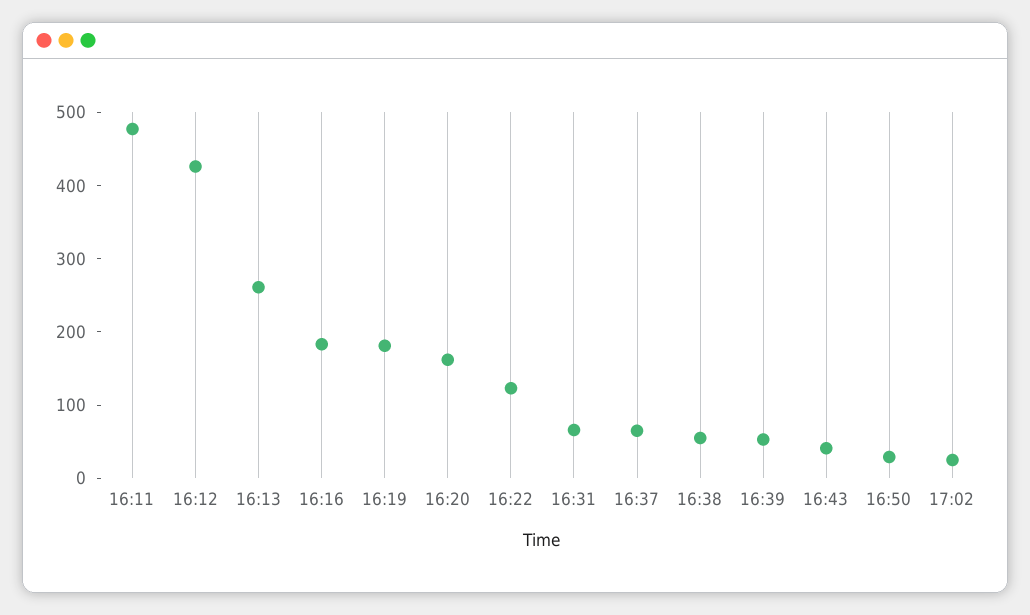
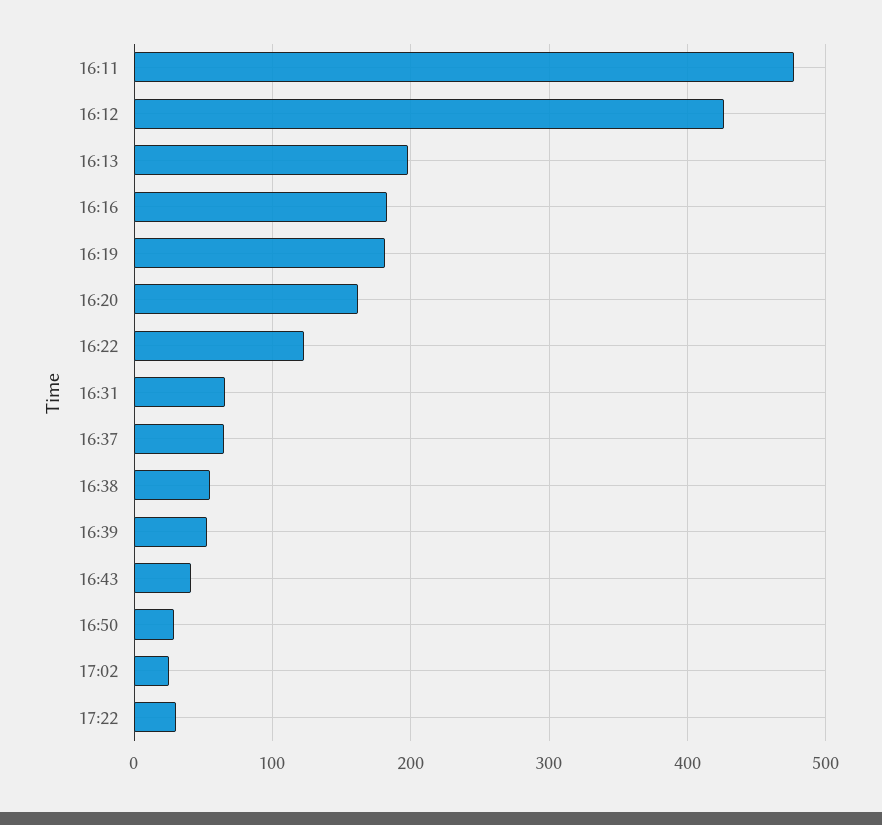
16:13: 260 -> 200
17:22: none -> 30

